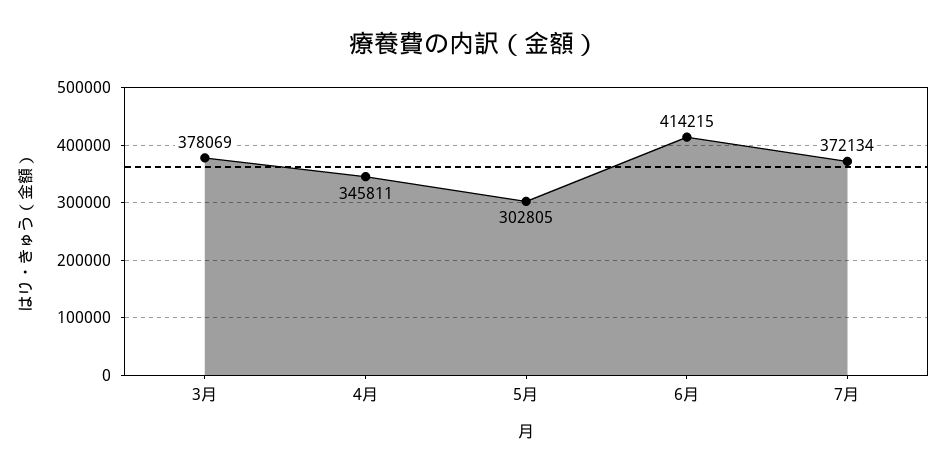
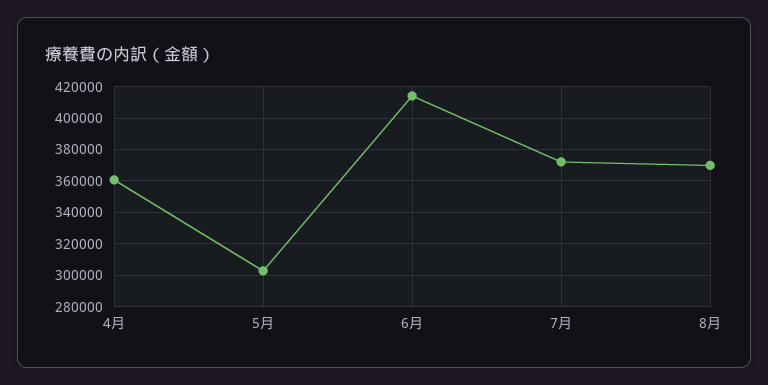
3月: 378069 -> none
4月: 345811 -> 360000
8月: none -> 370000

